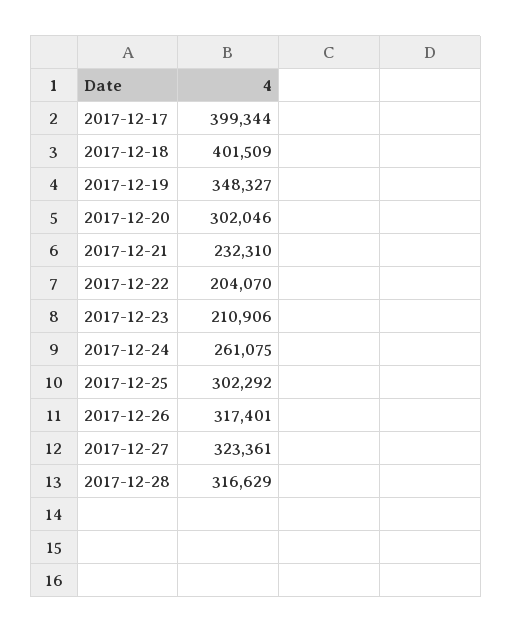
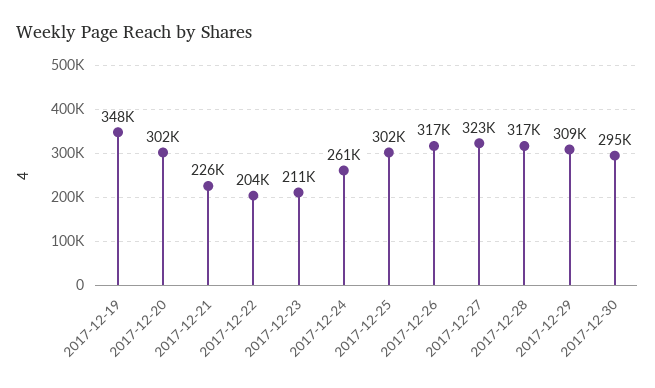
2017-12-17: 399344 -> none
2017-12-18: 401509 -> none
2017-12-21: 232310 -> 226000
2017-12-29: none -> 309000
2017-12-30: none -> 295000

